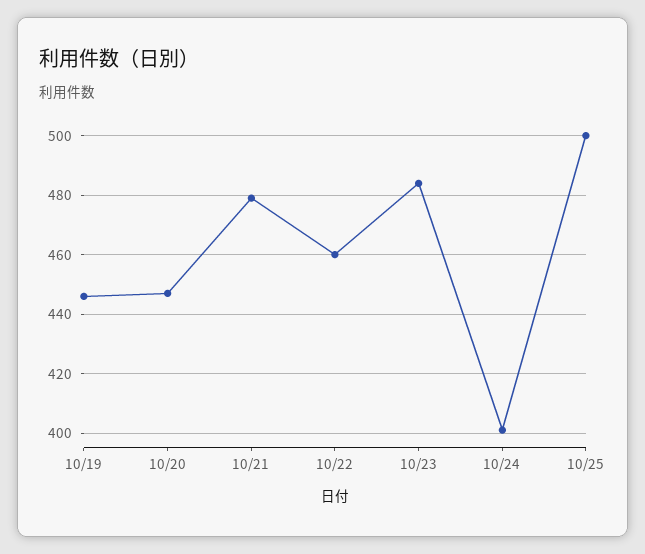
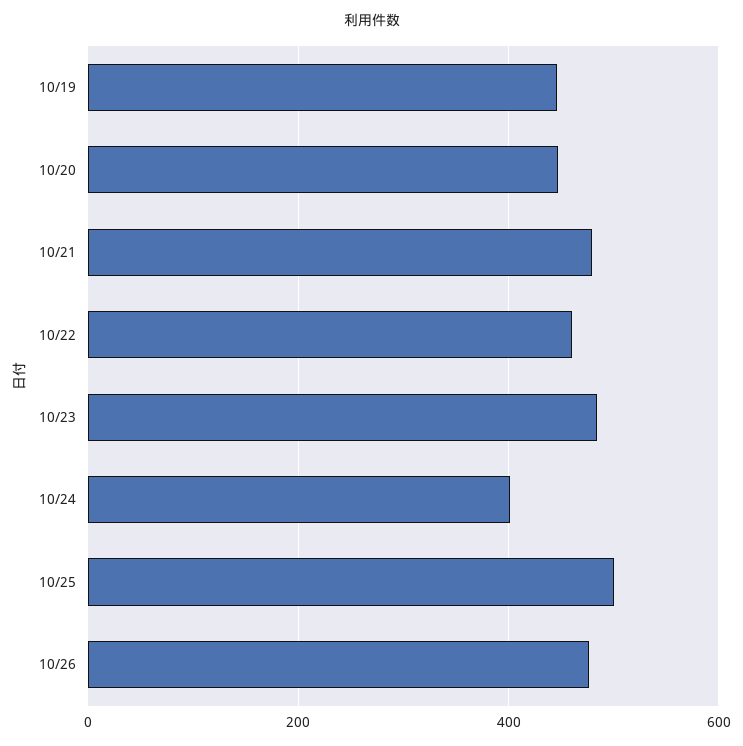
10/26: none -> 480

